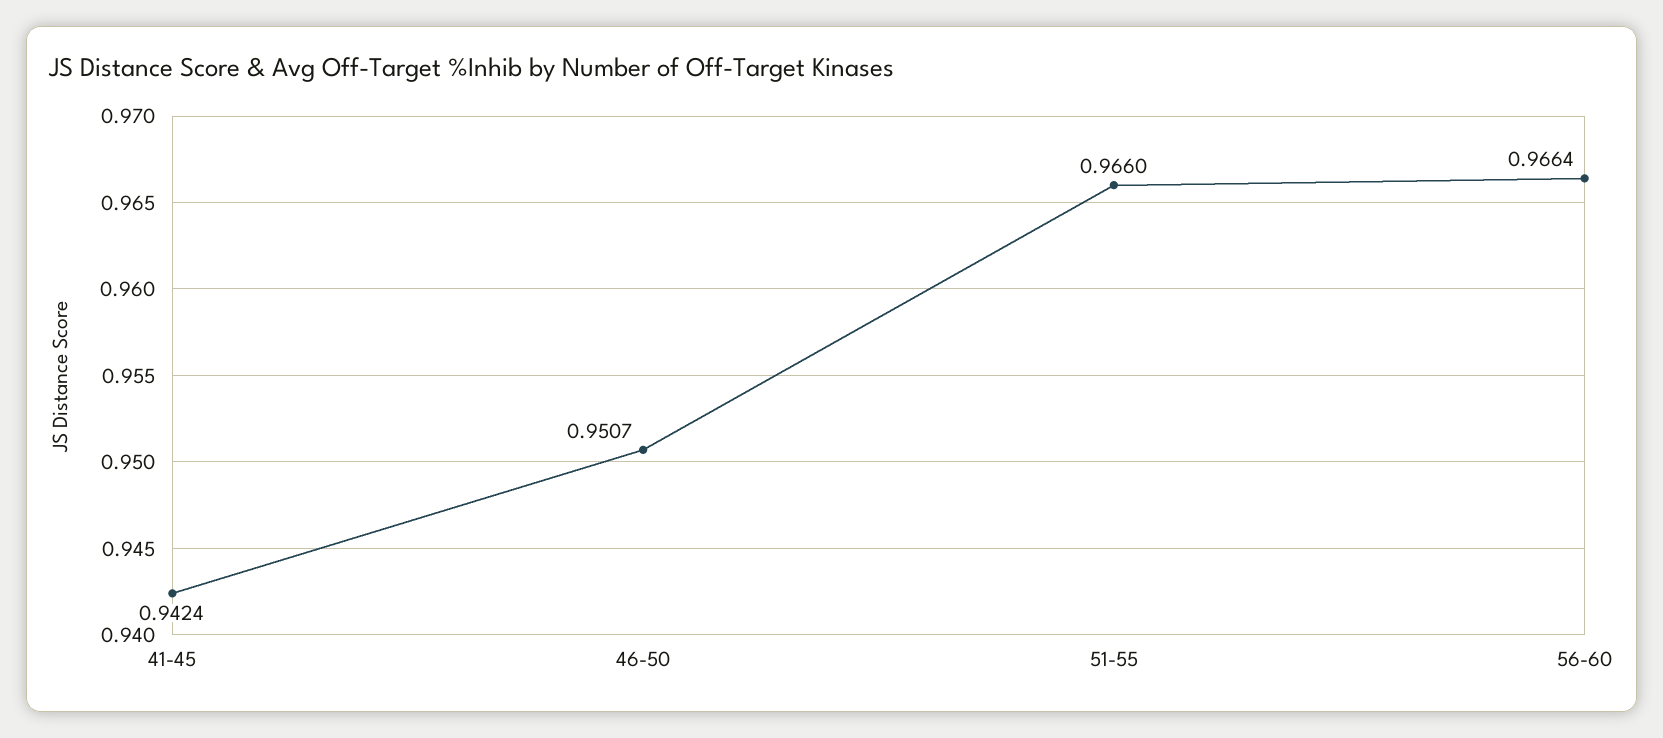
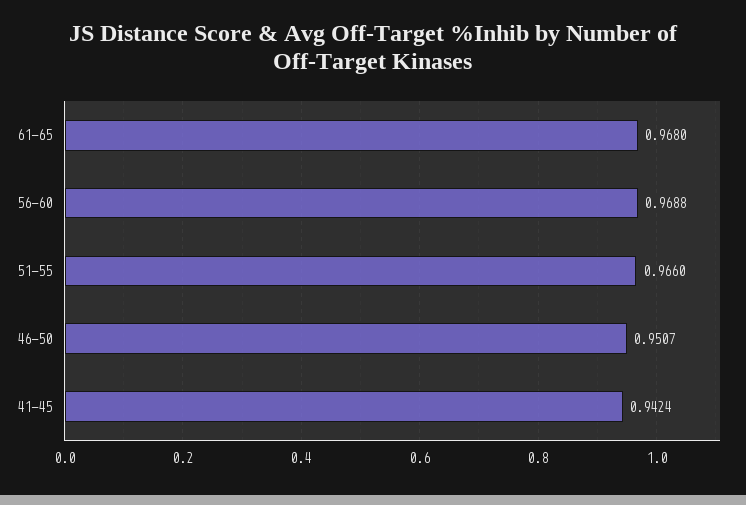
56-60: 0.9664 -> 0.9688
61-65: none -> 0.968

